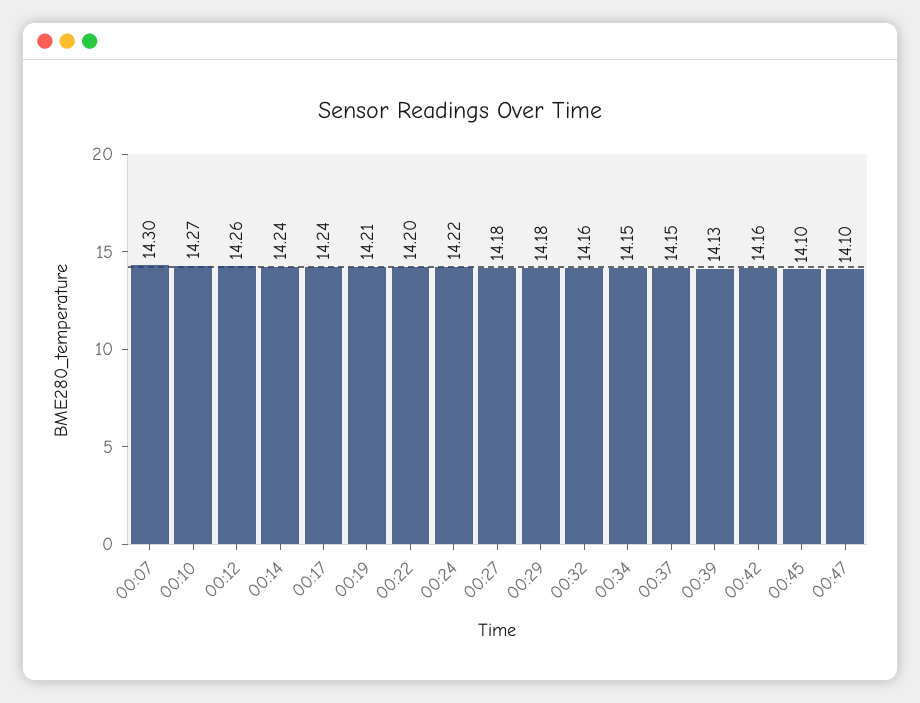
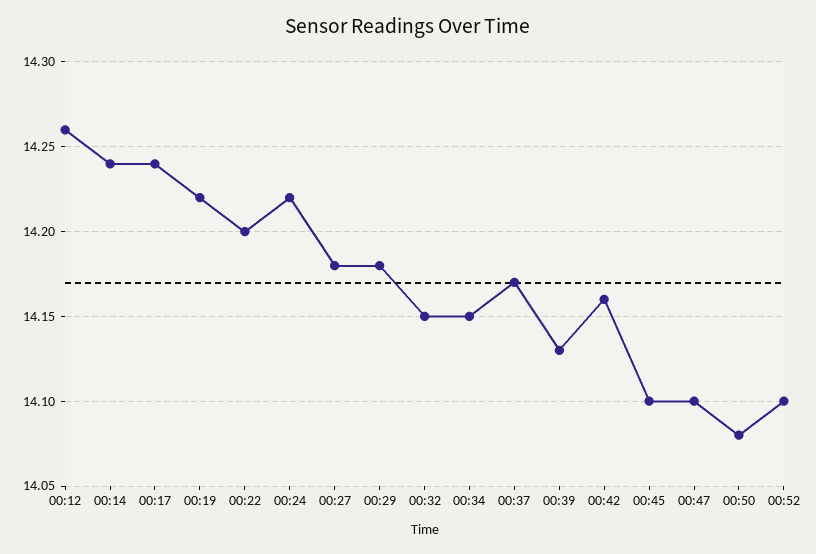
00:07: 14.3 -> none
00:10: 14.27 -> none
00:19: 14.21 -> 14.22
00:32: 14.16 -> 14.15
00:37: 14.15 -> 14.17
00:50: none -> 14.08
00:52: none -> 14.1

